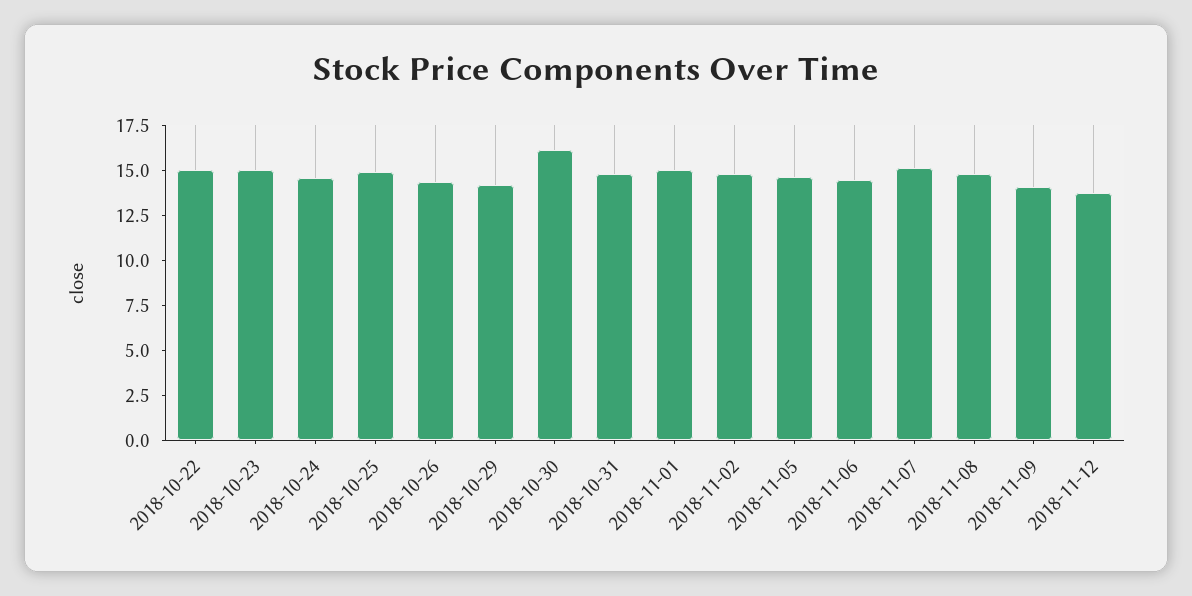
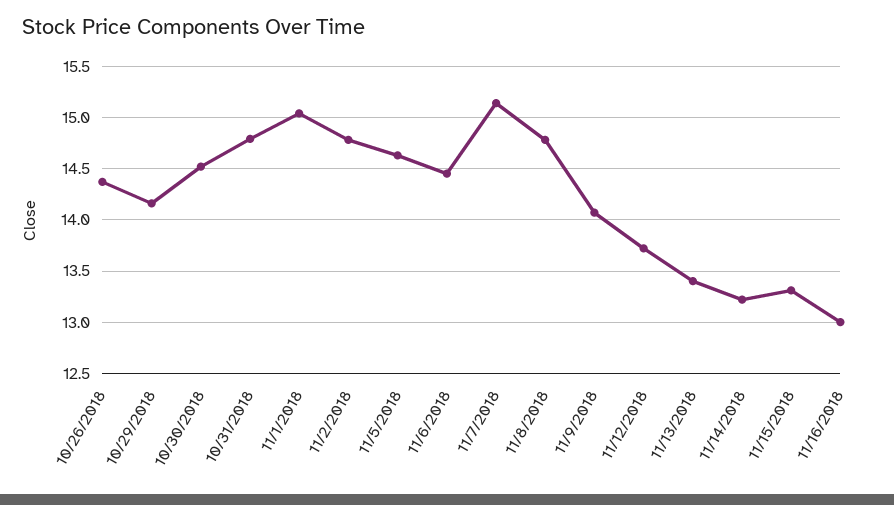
2018-10-22: 15 -> none
2018-10-23: 15 -> none
2018-10-24: 14.5 -> none
2018-10-25: 15 -> none
2018-10-30: 16 -> 14.5
11/13/2018: none -> 13.4
11/14/2018: none -> 13.2
11/15/2018: none -> 13.3
11/16/2018: none -> 13

